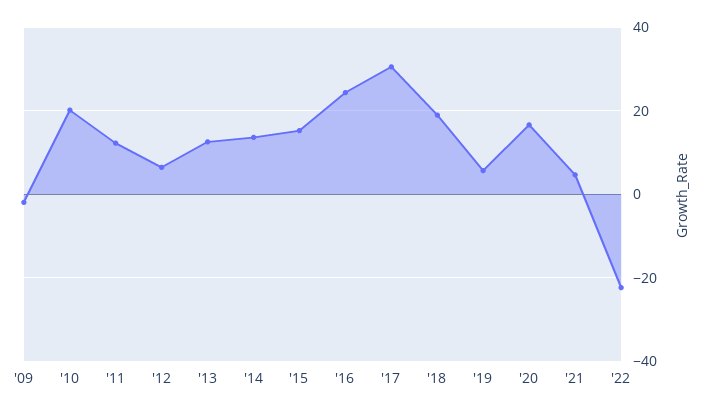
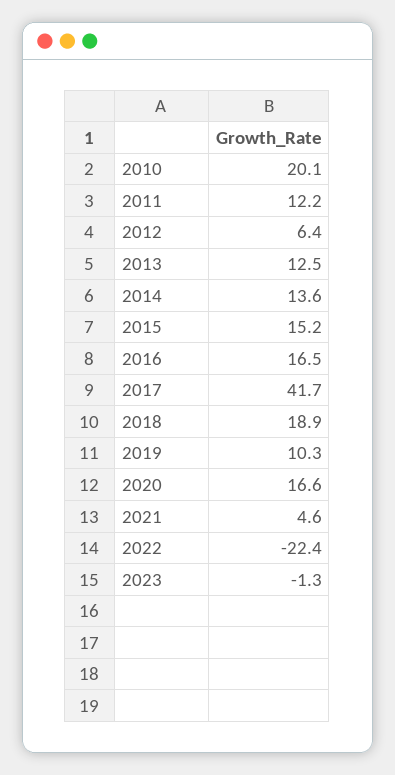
'09: -2 -> none
'16: 24 -> 16.5
'17: 30 -> 41.7
'19: 6 -> 10.3
2023: none -> -1.3

